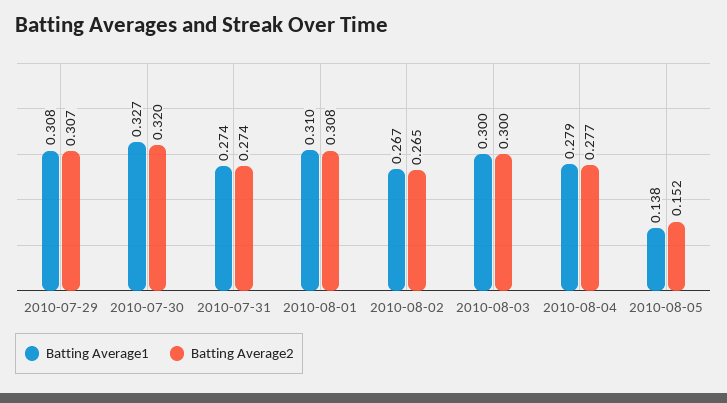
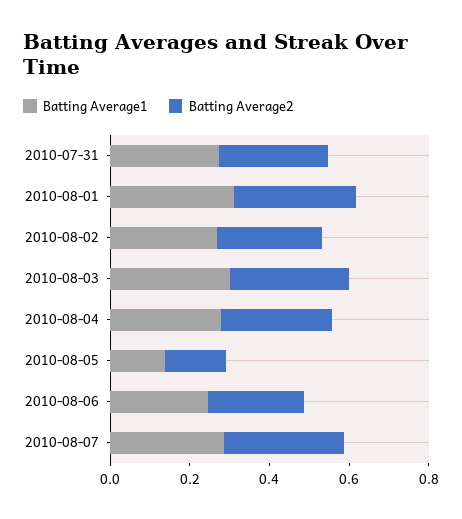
Batting Average1, 2010-07-29: 0.308 -> none
Batting Average2, 2010-07-29: 0.307 -> none
Batting Average1, 2010-07-30: 0.327 -> none
Batting Average2, 2010-07-30: 0.32 -> none
Batting Average1, 2010-08-06: none -> 0.25
Batting Average2, 2010-08-06: none -> 0.25
Batting Average1, 2010-08-07: none -> 0.3
Batting Average2, 2010-08-07: none -> 0.3

